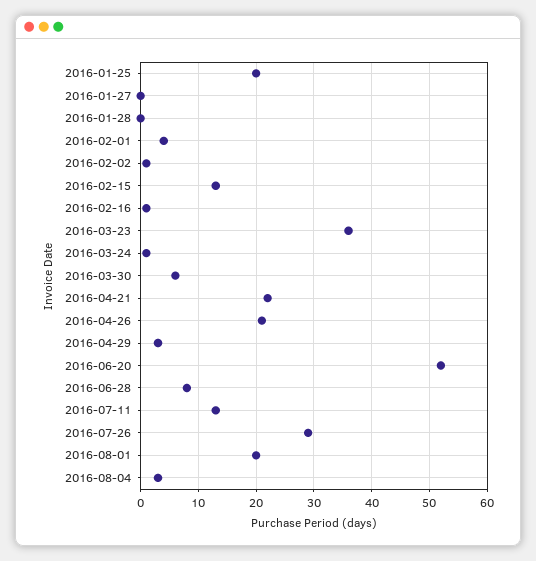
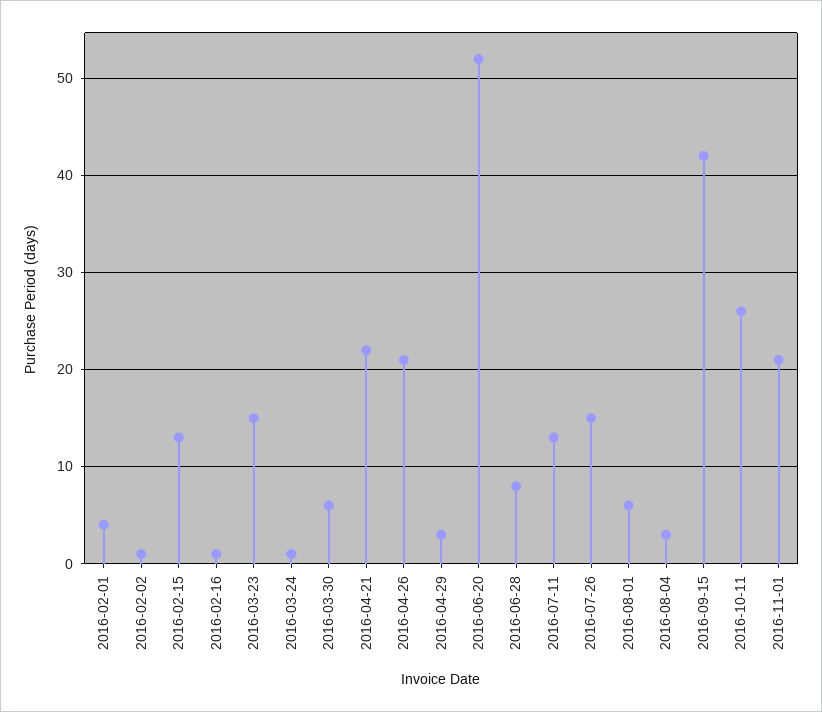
2016-01-25: 20 -> none
2016-01-27: 0 -> none
2016-01-28: 0 -> none
2016-03-23: 35 -> 15
2016-07-26: 30 -> 15
2016-08-01: 20 -> 6
2016-09-15: none -> 42
2016-10-11: none -> 26
2016-11-01: none -> 21

